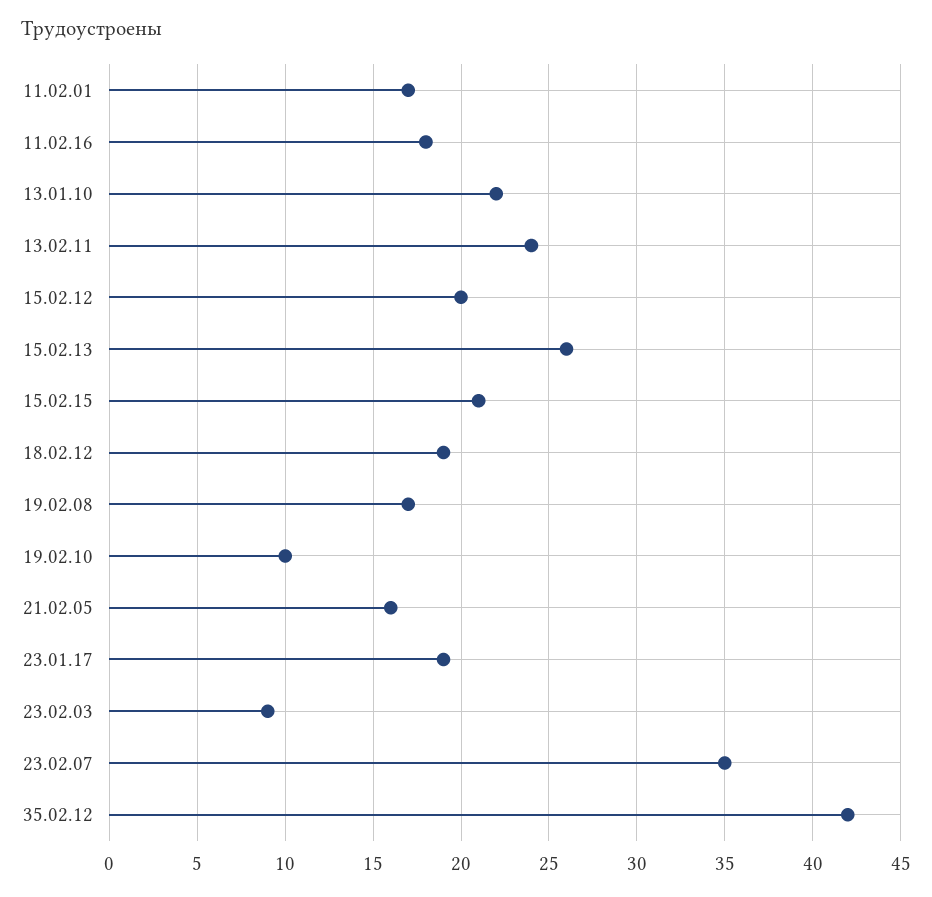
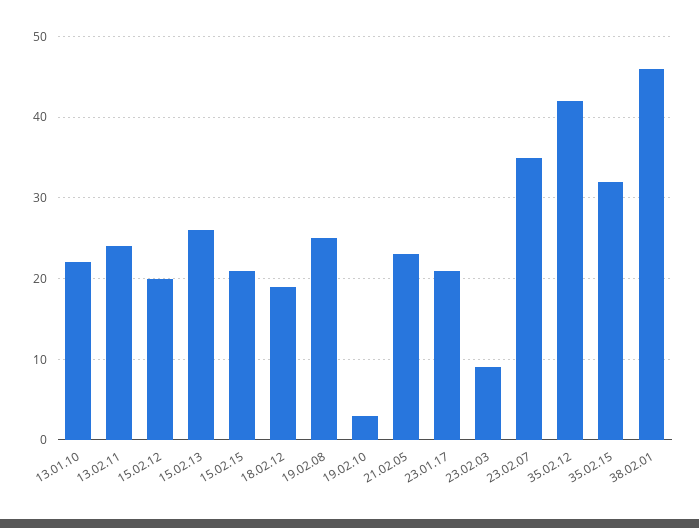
11.02.01: 17 -> none
11.02.16: 18 -> none
19.02.08: 17 -> 25
19.02.10: 10 -> 3
21.02.05: 16 -> 23
23.01.17: 19 -> 21
35.02.15: none -> 32
38.02.01: none -> 46

